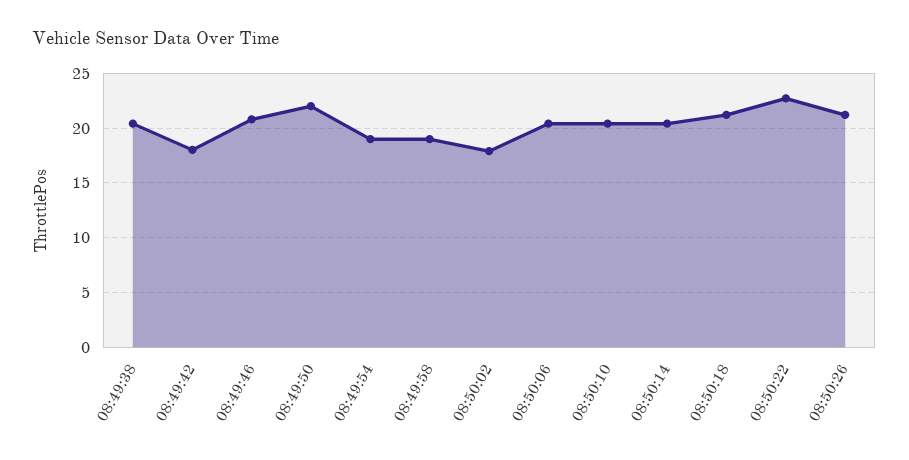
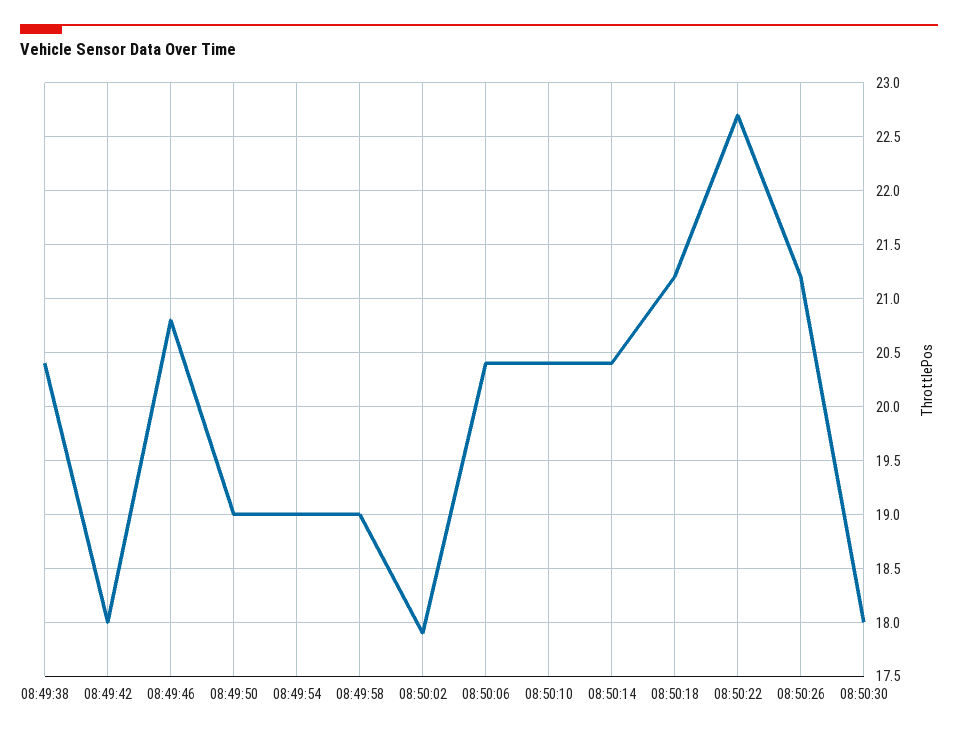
08:49:50: 22 -> 19
08:50:30: none -> 18

